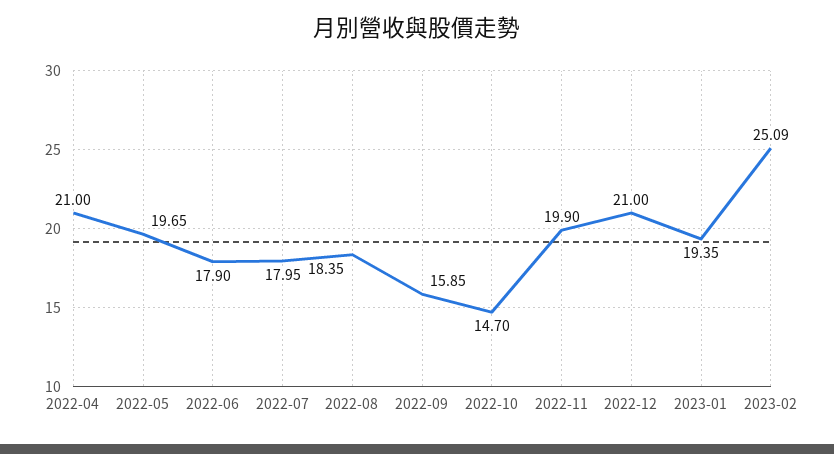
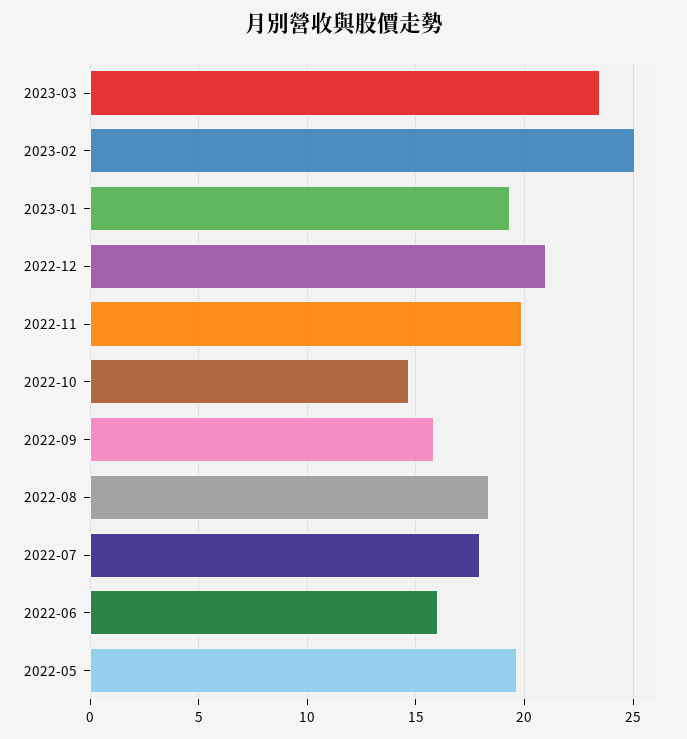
2022-04: 21 -> none
2022-06: 17.9 -> 16
2023-03: none -> 23.5

